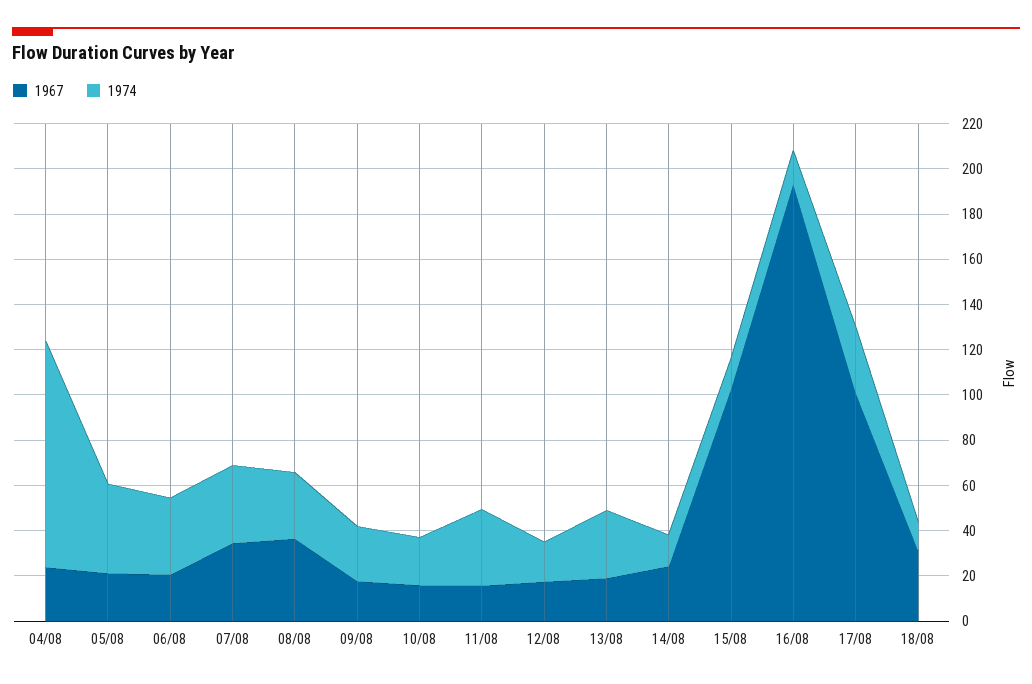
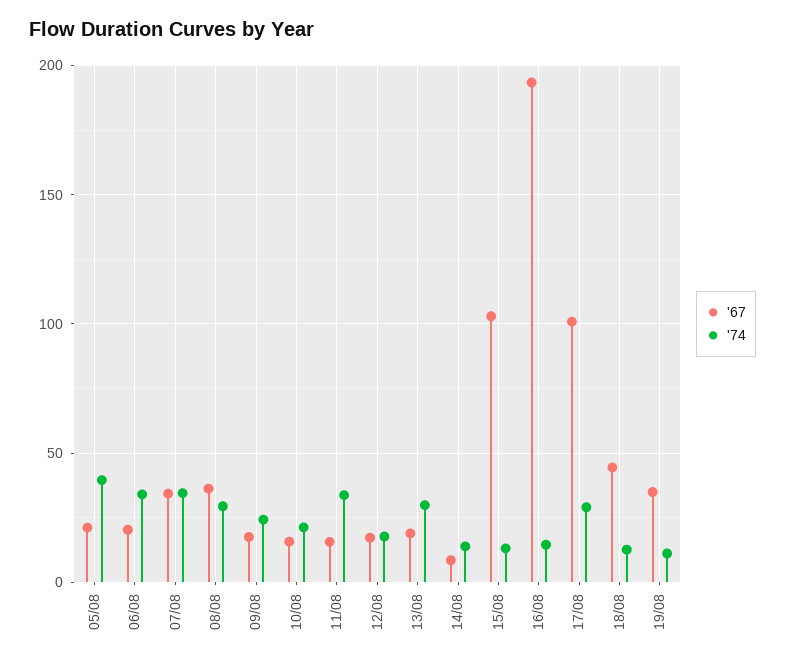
1967, 04/08: 25 -> none
1974, 04/08: 100 -> none
1967, 14/08: 25 -> 10
1967, 18/08: 30 -> 45
1967, 19/08: none -> 35
1974, 19/08: none -> 10

